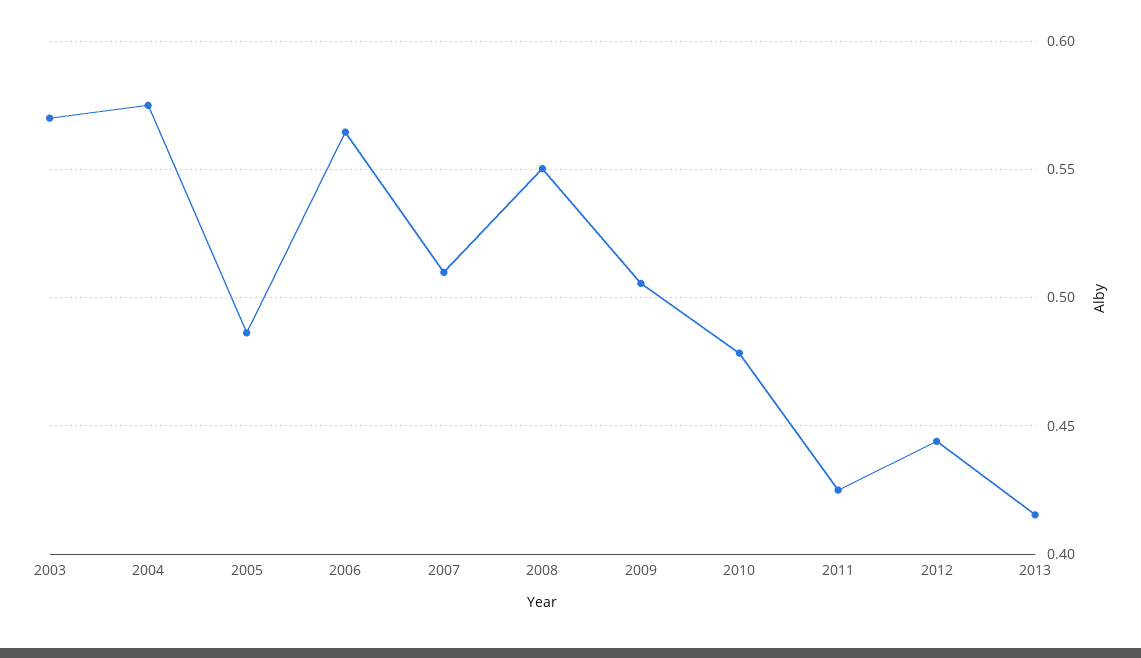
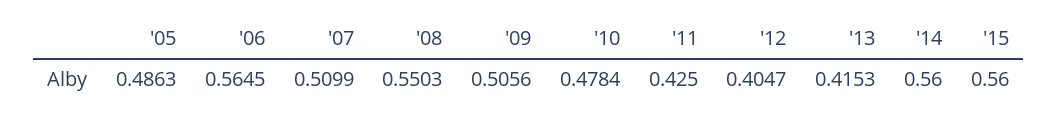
2003: 0.57 -> none
2004: 0.575 -> none
2012: 0.445 -> 0.4047
'14: none -> 0.56
'15: none -> 0.56

